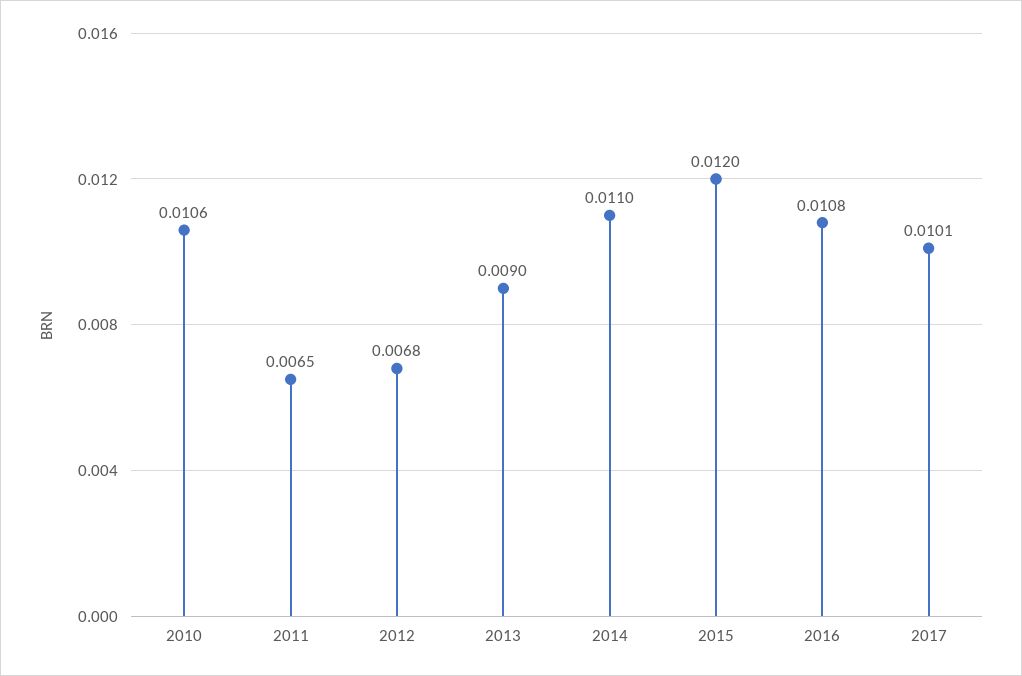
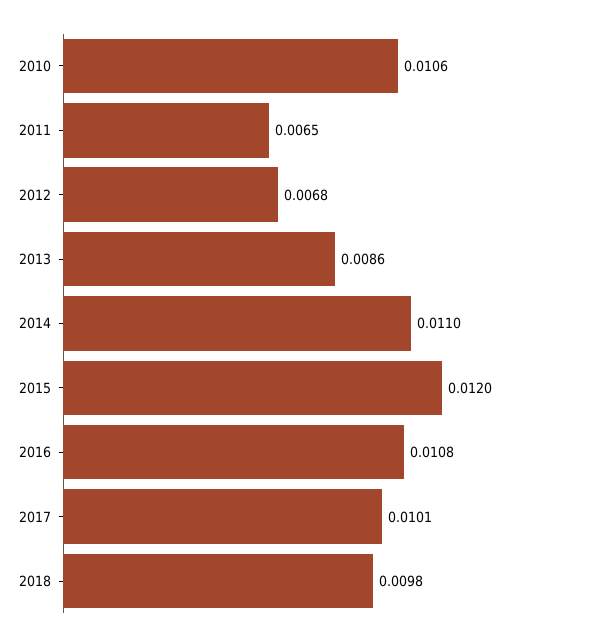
2013: 0.009 -> 0.0086
2018: none -> 0.0098

